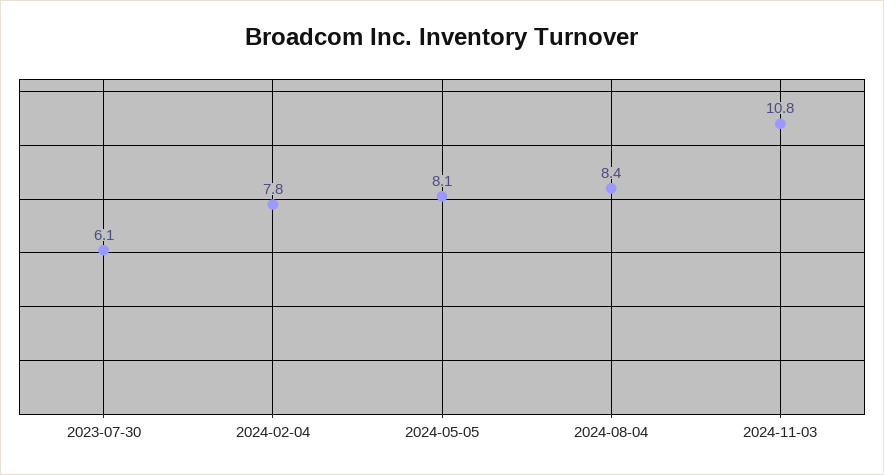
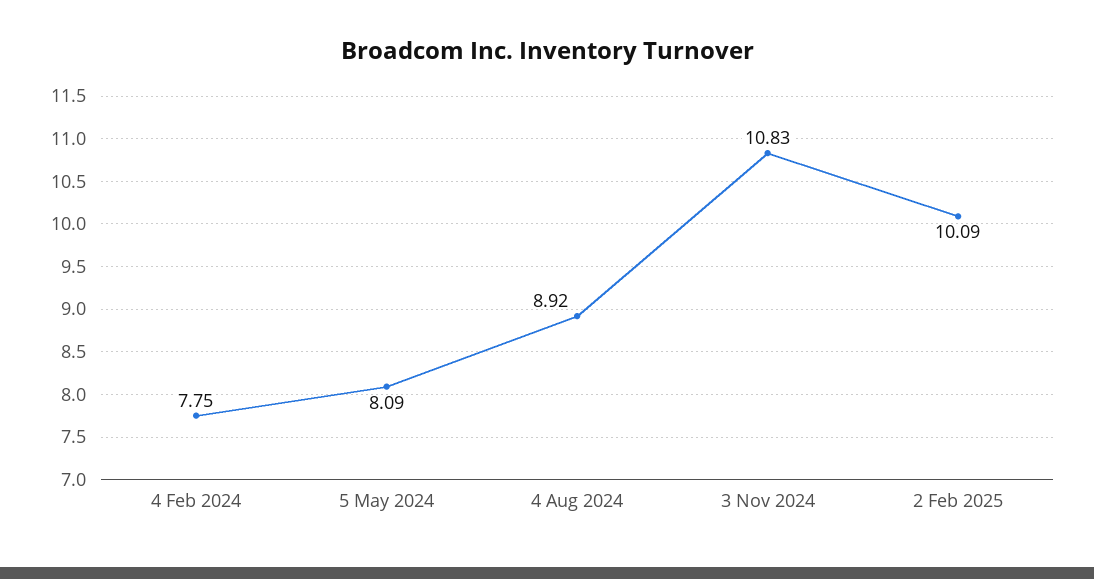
2023-07-30: 6.1 -> none
2024-08-04: 8.4 -> 8.92
2 Feb 2025: none -> 10.09

